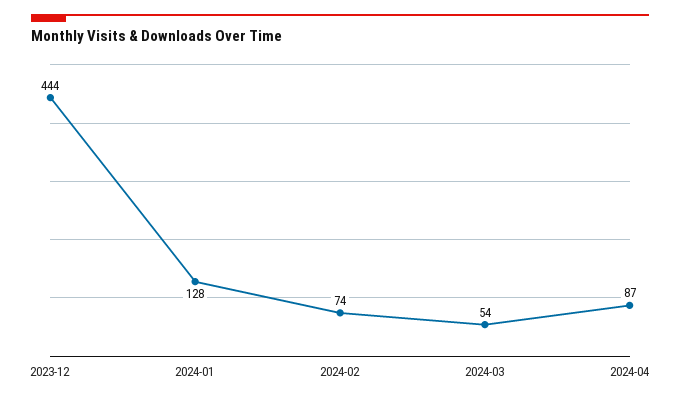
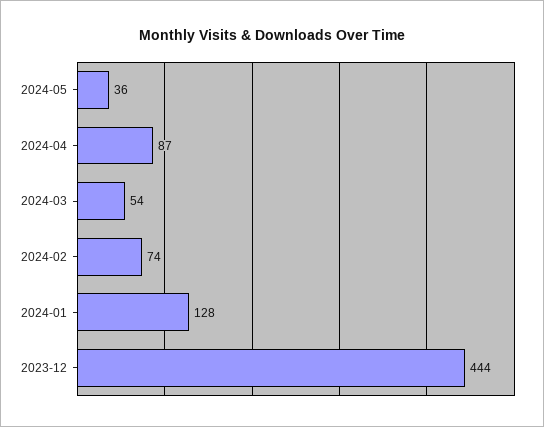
2024-05: none -> 36

